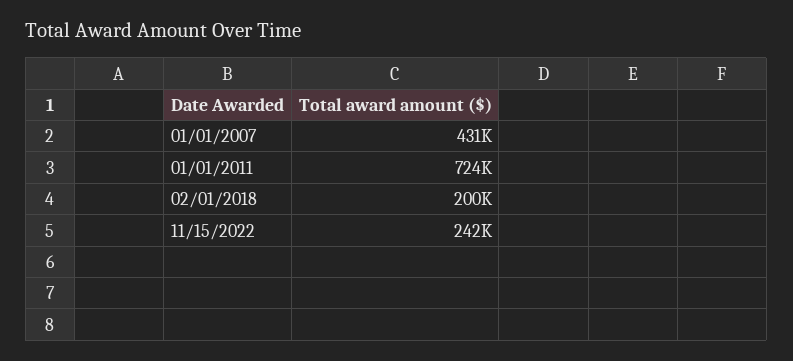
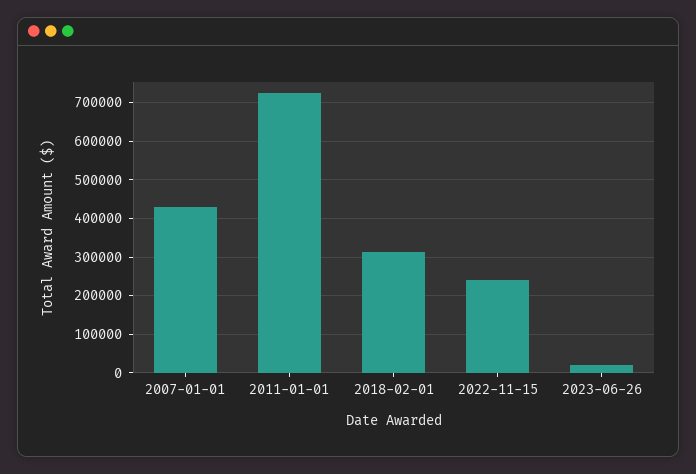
02/01/2018: 200000 -> 320000
2023-06-26: none -> 20000

